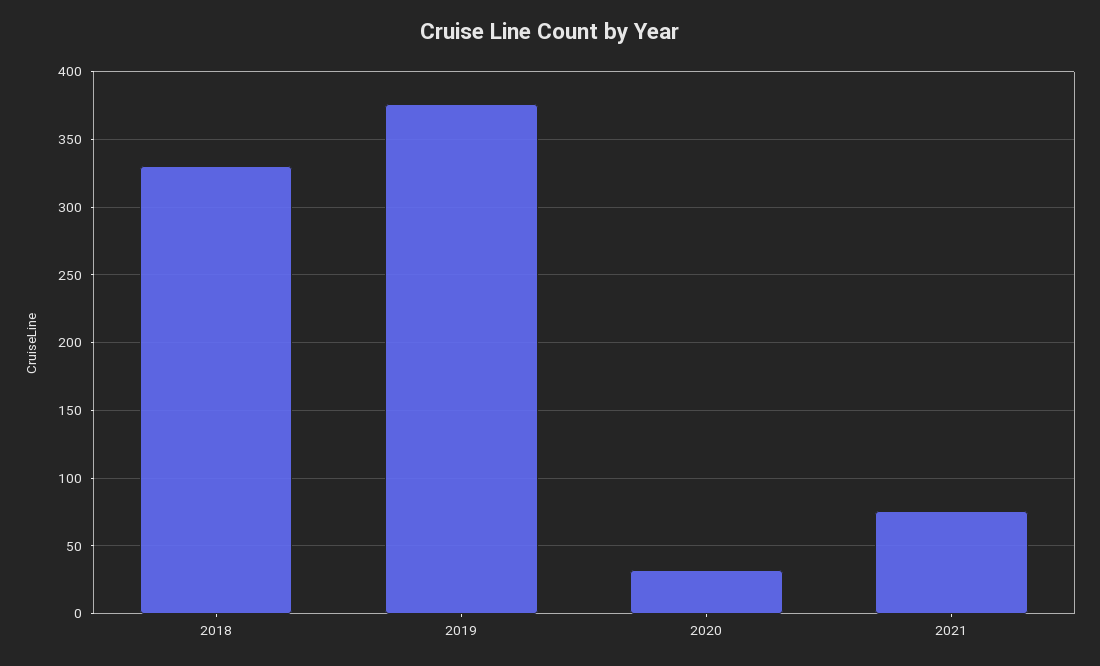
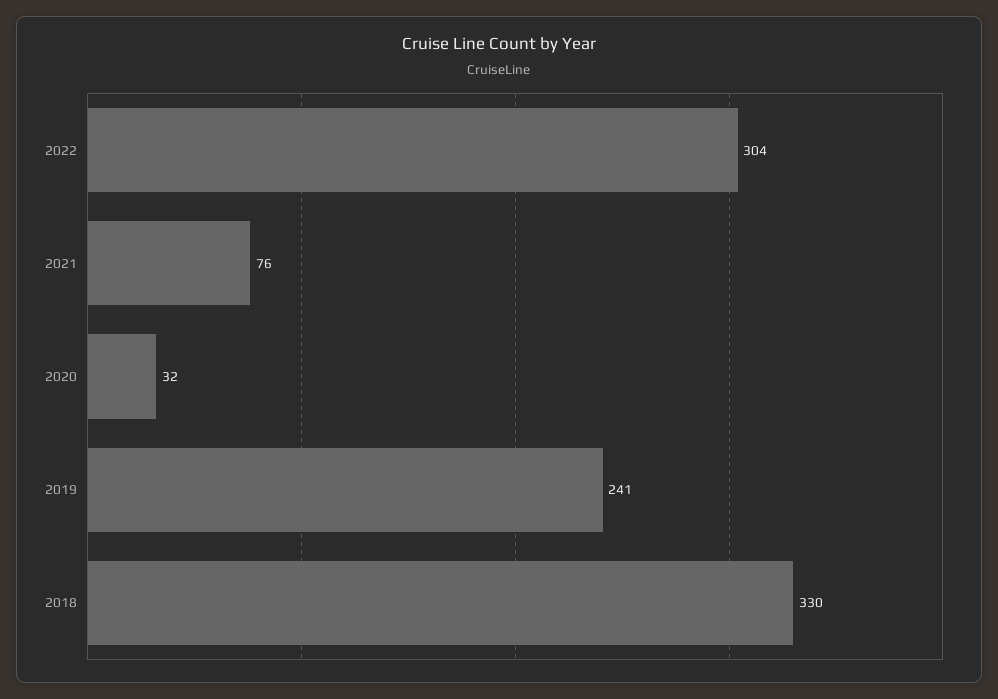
2019: 375 -> 241
2022: none -> 304

